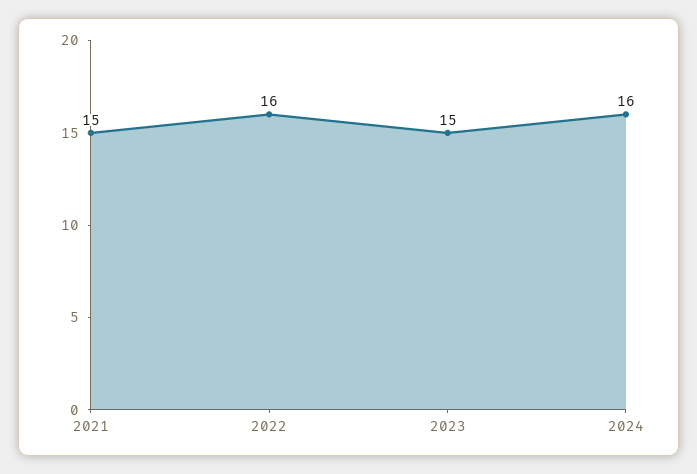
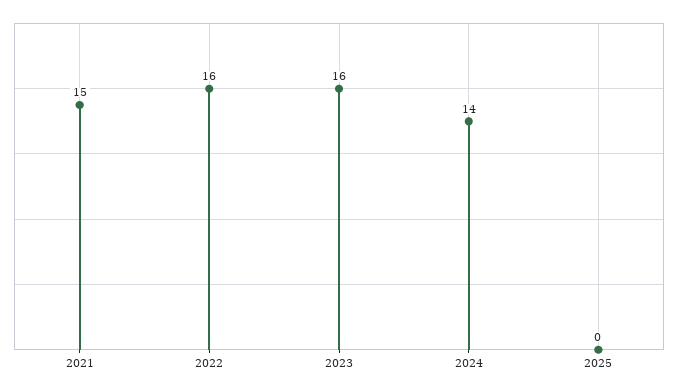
2023: 15 -> 16
2024: 16 -> 14
2025: none -> 0

